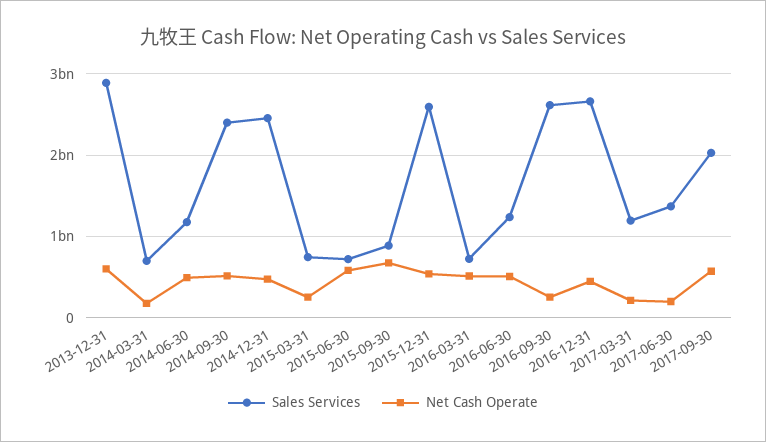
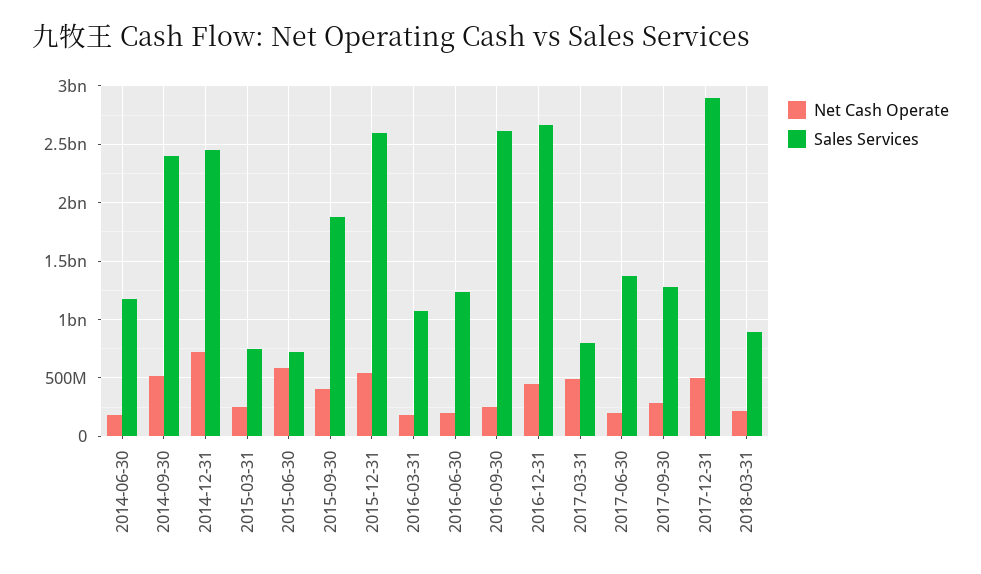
Sales Services, 2013-12-31: 2900000000 -> none
Net Cash Operate, 2013-12-31: 600000000 -> none
Sales Services, 2014-03-31: 700000000 -> none
Net Cash Operate, 2014-03-31: 200000000 -> none
Net Cash Operate, 2014-06-30: 500000000 -> 200000000
Net Cash Operate, 2014-12-31: 500000000 -> 700000000
Sales Services, 2015-09-30: 900000000 -> 1900000000
Net Cash Operate, 2015-09-30: 700000000 -> 400000000
Sales Services, 2016-03-31: 700000000 -> 1100000000
Net Cash Operate, 2016-03-31: 500000000 -> 200000000
Net Cash Operate, 2016-06-30: 500000000 -> 200000000
Sales Services, 2017-03-31: 1200000000 -> 800000000
Net Cash Operate, 2017-03-31: 200000000 -> 500000000
Sales Services, 2017-09-30: 2000000000 -> 1300000000
Net Cash Operate, 2017-09-30: 600000000 -> 300000000
Net Cash Operate, 2017-12-31: none -> 500000000
Sales Services, 2017-12-31: none -> 2900000000
Net Cash Operate, 2018-03-31: none -> 200000000
Sales Services, 2018-03-31: none -> 900000000

